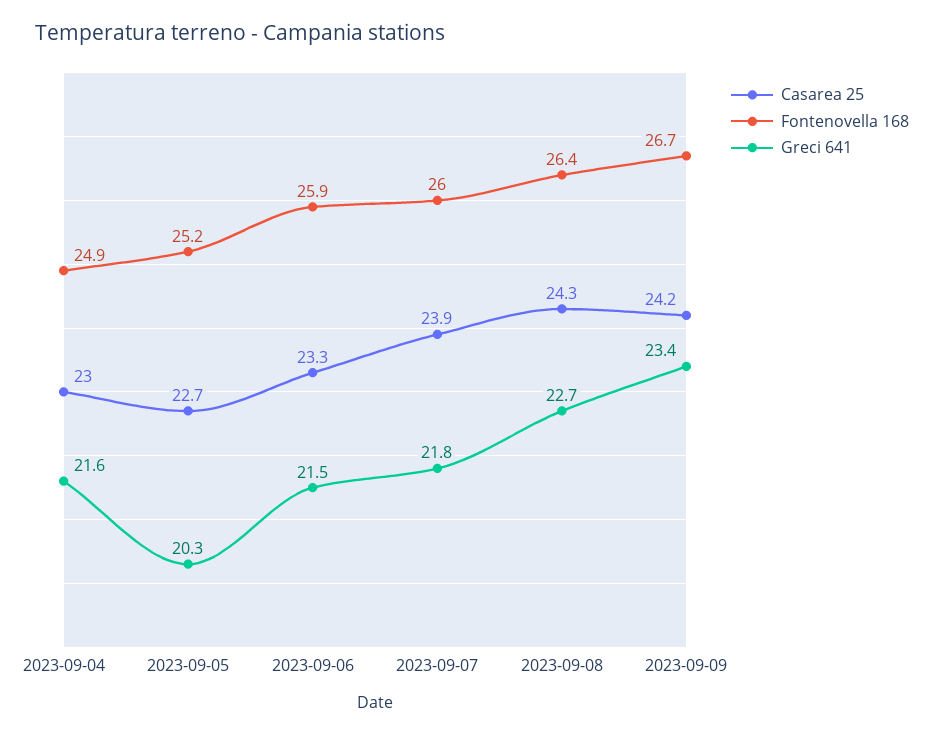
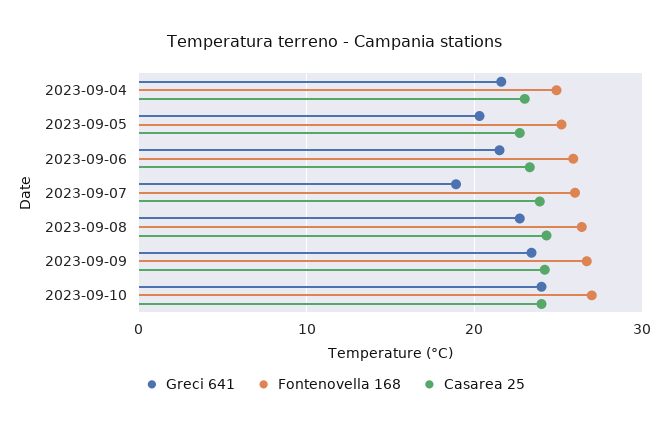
Greci 641, 2023-09-07: 21.8 -> 19
Greci 641, 2023-09-10: none -> 24
Fontenovella 168, 2023-09-10: none -> 27
Casarea 25, 2023-09-10: none -> 24

